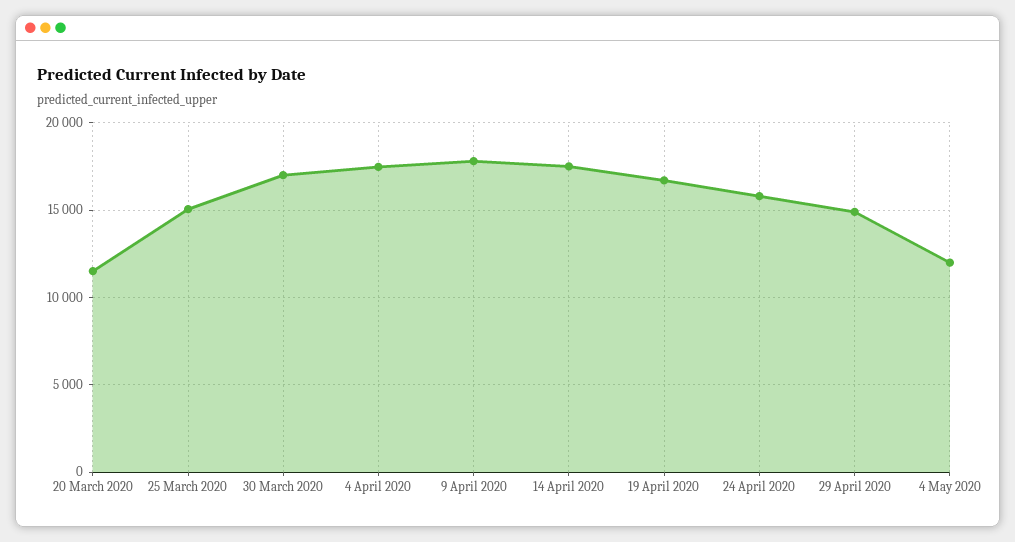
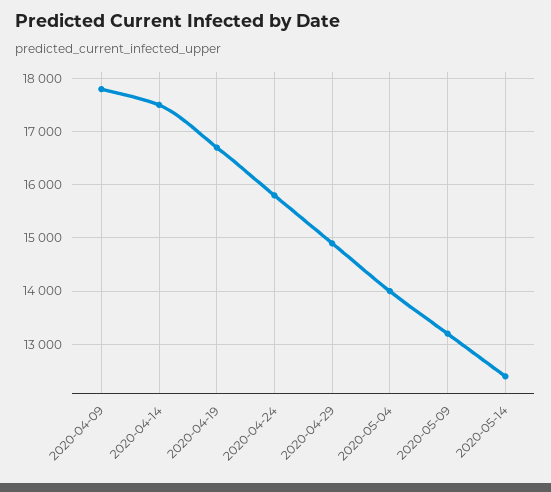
20 March 2020: 11500 -> none
25 March 2020: 15000 -> none
30 March 2020: 17000 -> none
4 April 2020: 17500 -> none
4 May 2020: 12000 -> 14000
2020-05-09: none -> 13200
2020-05-14: none -> 12400

